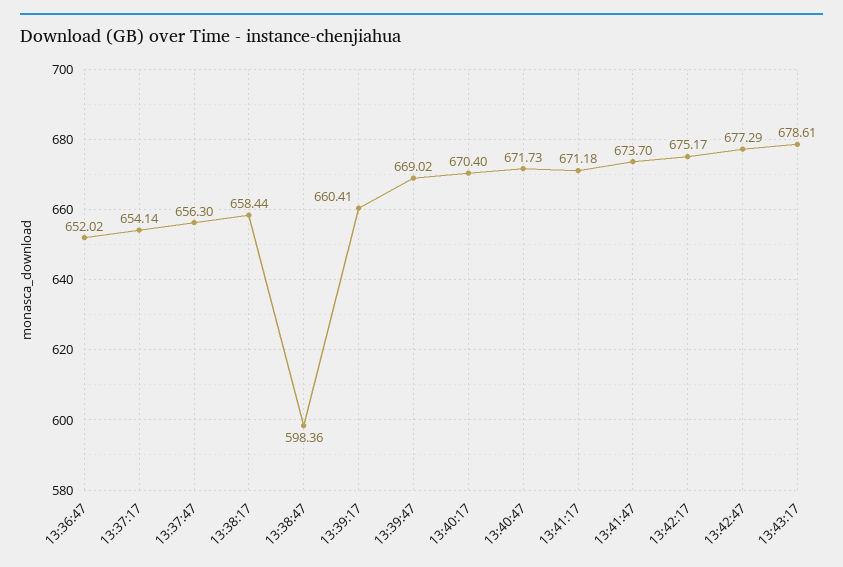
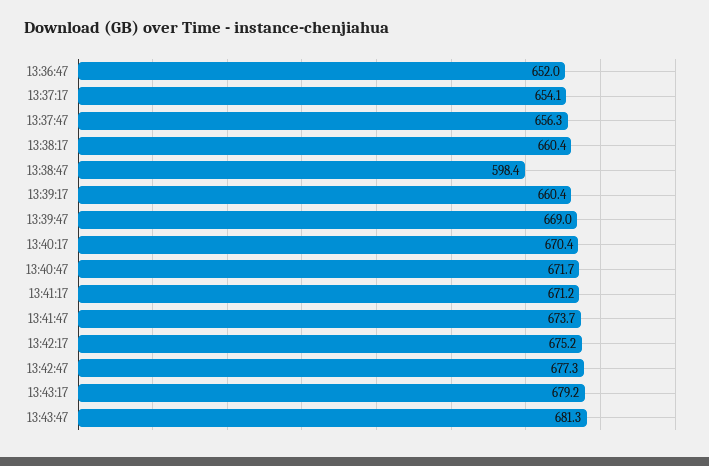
13:38:17: 658.44 -> 660.4
13:43:17: 678.61 -> 679.2
13:43:47: none -> 681.3

